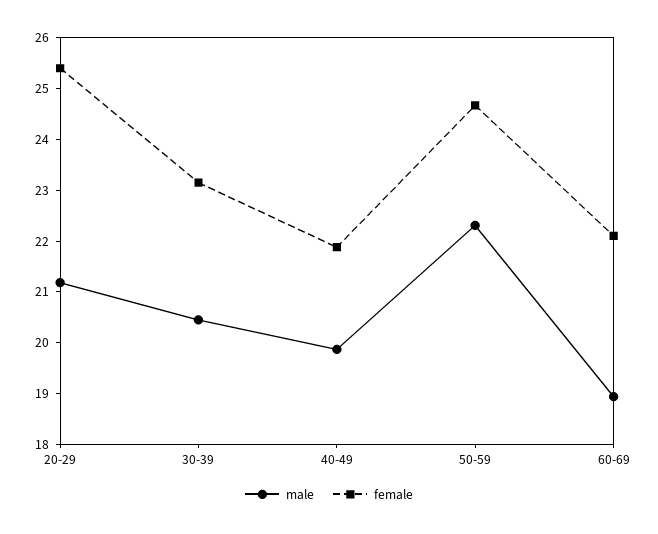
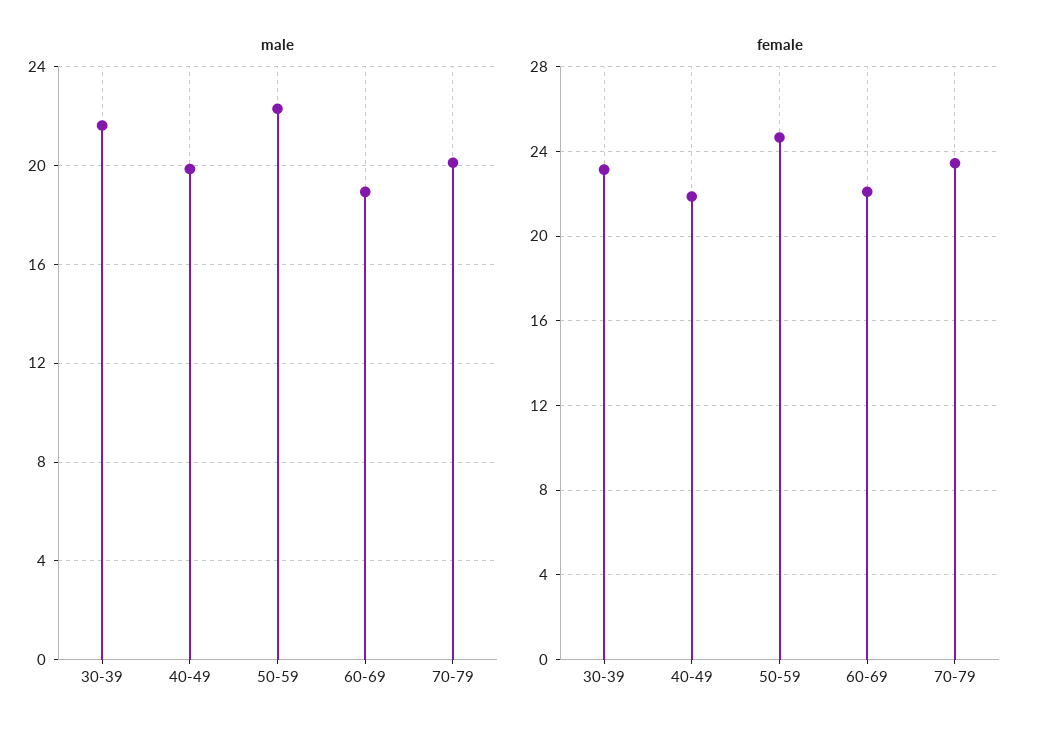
male, 20-29: 21.2 -> none
female, 20-29: 25.4 -> none
male, 30-39: 20.4 -> 21.5
male, 70-79: none -> 20
female, 70-79: none -> 23.5

